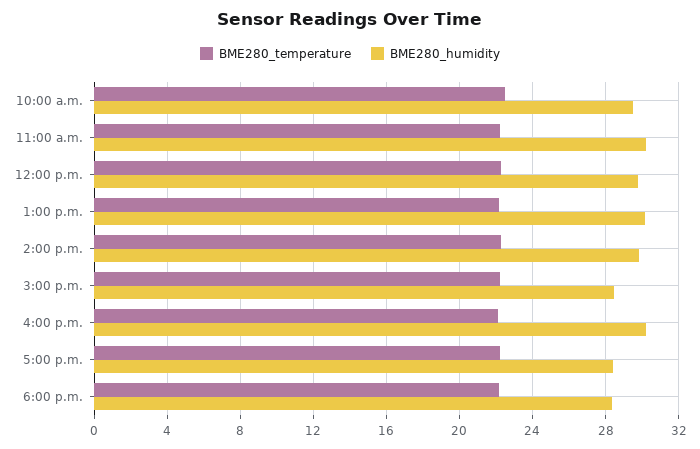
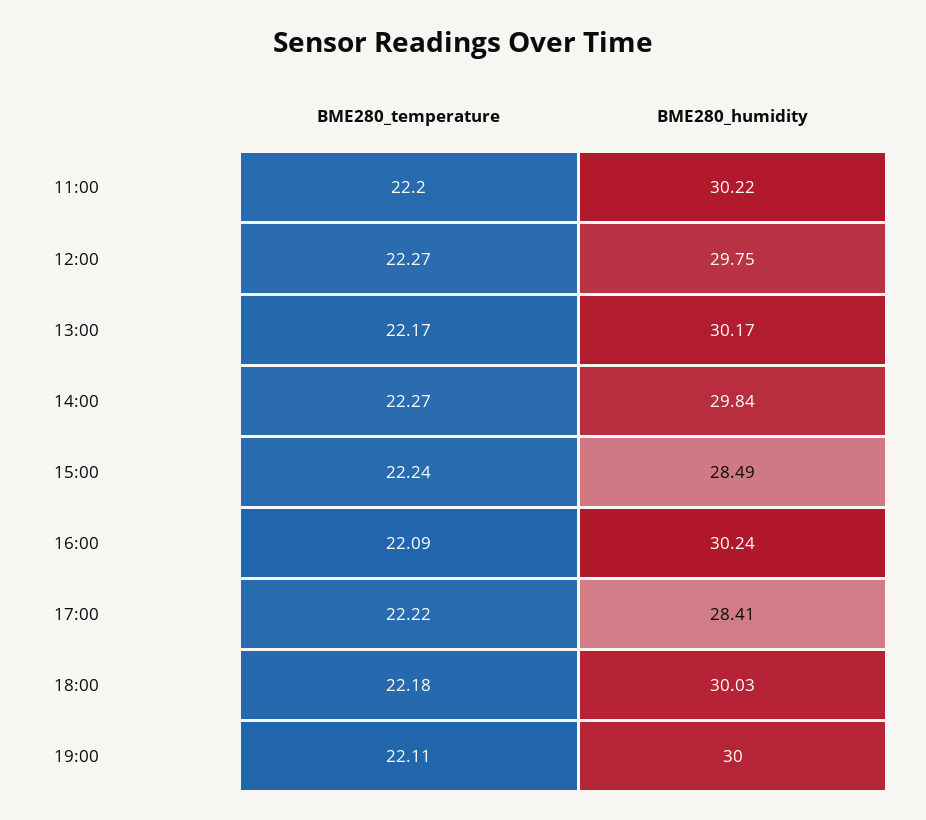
BME280_temperature, 10:00 a.m.: 22.5 -> none
BME280_humidity, 10:00 a.m.: 29.5 -> none
BME280_humidity, 6:00 p.m.: 28.5 -> 30.03
BME280_temperature, 19:00: none -> 22.11
BME280_humidity, 19:00: none -> 30

